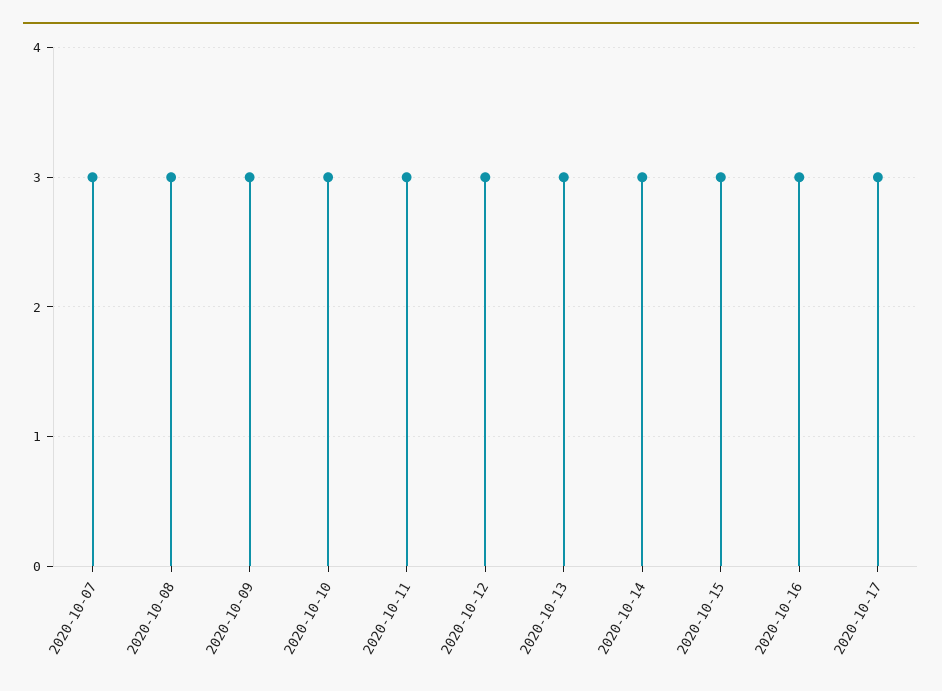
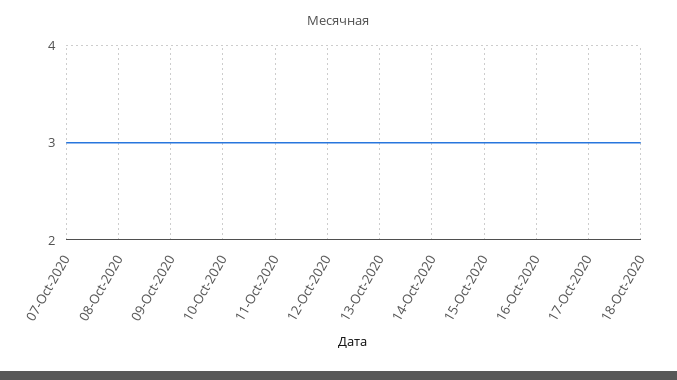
18-Oct-2020: none -> 3

